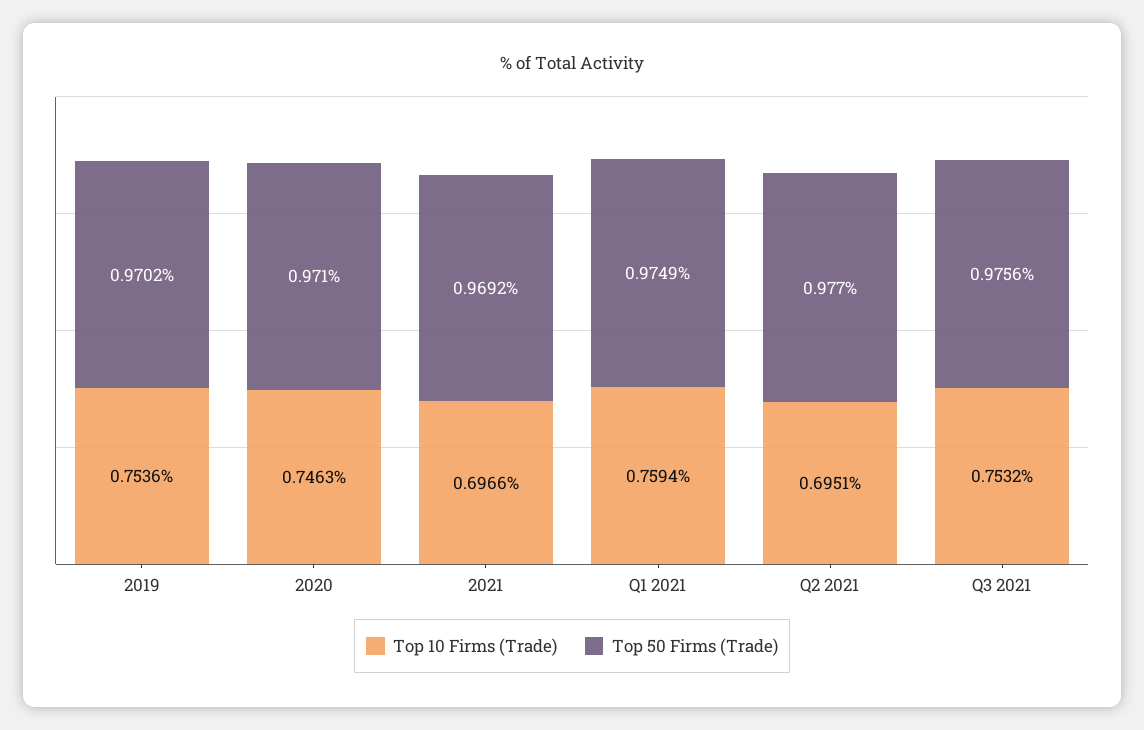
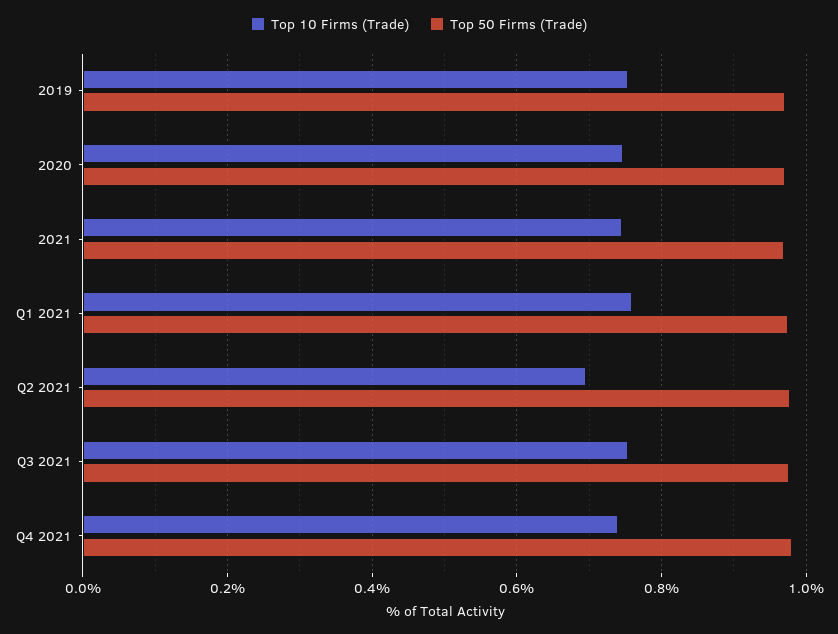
Top 10 Firms (Trade), 2021: 0.6966 -> 0.74
Top 10 Firms (Trade), Q4 2021: none -> 0.74
Top 50 Firms (Trade), Q4 2021: none -> 0.98

